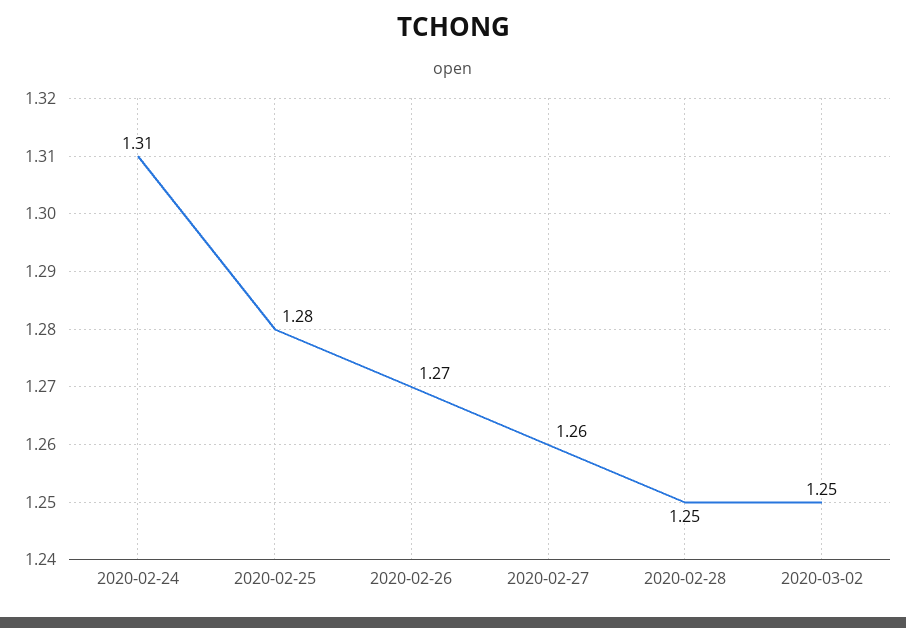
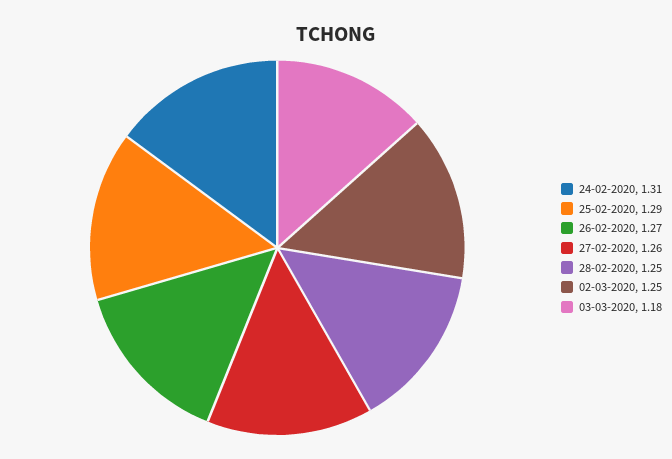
2020-02-25: 1.28 -> 1.29
03-03-2020: none -> 1.18

